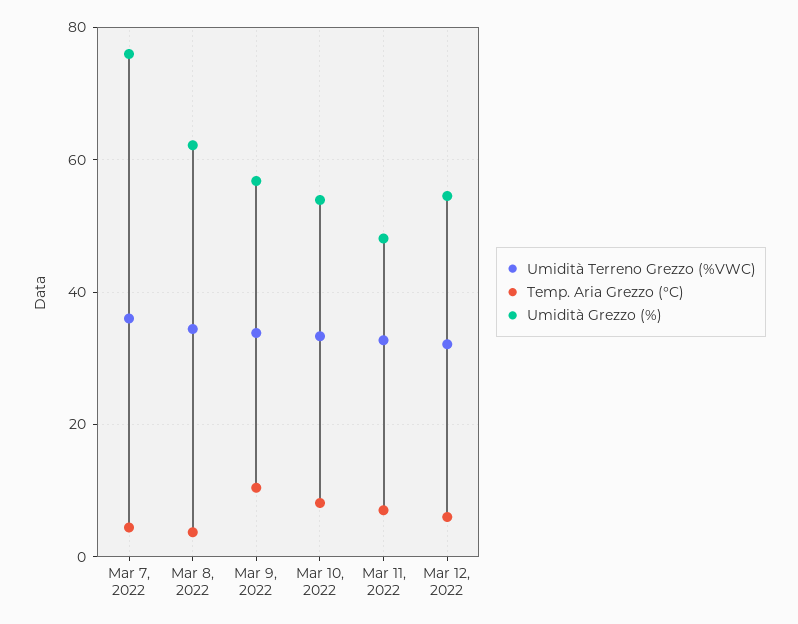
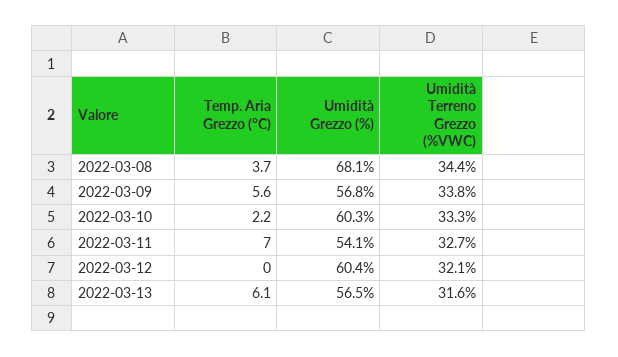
Umidità Terreno Grezzo (%VWC), Mar 7, 2022: 36 -> none
Temp. Aria Grezzo (°C), Mar 7, 2022: 4 -> none
Umidità Grezzo (%), Mar 7, 2022: 76 -> none
Umidità Grezzo (%), Mar 8, 2022: 62 -> 68.1
Temp. Aria Grezzo (°C), Mar 9, 2022: 10 -> 5.6
Temp. Aria Grezzo (°C), Mar 10, 2022: 8 -> 2.2
Umidità Grezzo (%), Mar 10, 2022: 54 -> 60.3
Umidità Grezzo (%), Mar 11, 2022: 48 -> 54.1
Temp. Aria Grezzo (°C), Mar 12, 2022: 6 -> 0
Umidità Grezzo (%), Mar 12, 2022: 54 -> 60.4
Temp. Aria Grezzo (°C), 2022-03-13: none -> 6.1
Umidità Grezzo (%), 2022-03-13: none -> 56.5
Umidità Terreno Grezzo (%VWC), 2022-03-13: none -> 31.6

